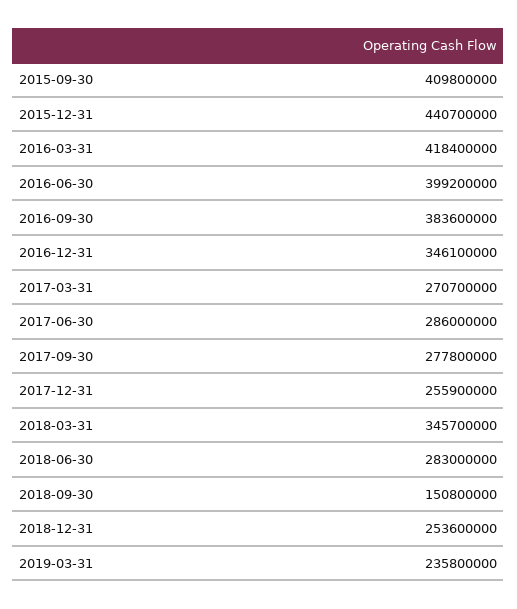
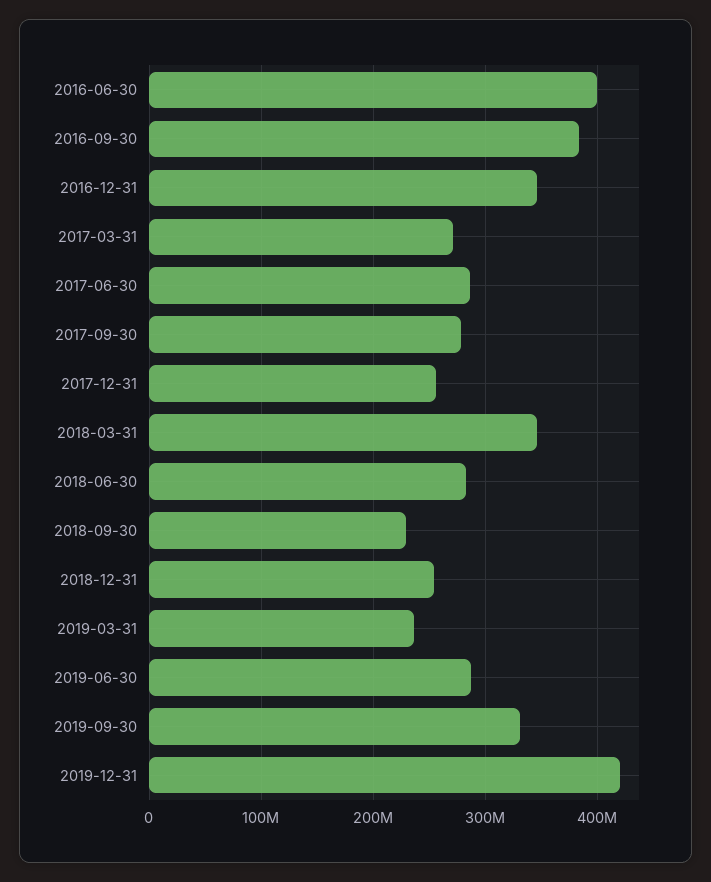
2015-09-30: 409800000 -> none
2015-12-31: 440700000 -> none
2016-03-31: 418400000 -> none
2018-09-30: 150800000 -> 230000000
2019-06-30: none -> 290000000
2019-09-30: none -> 330000000
2019-12-31: none -> 420000000

